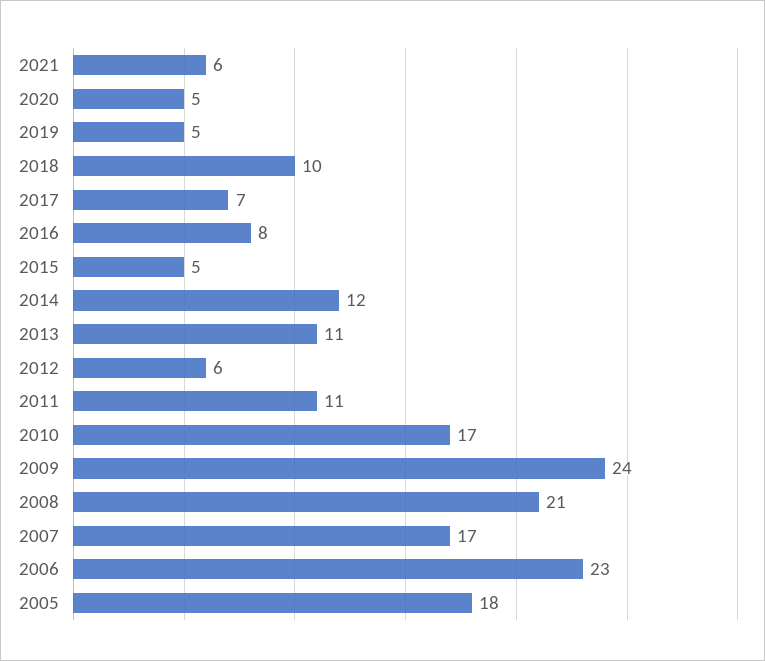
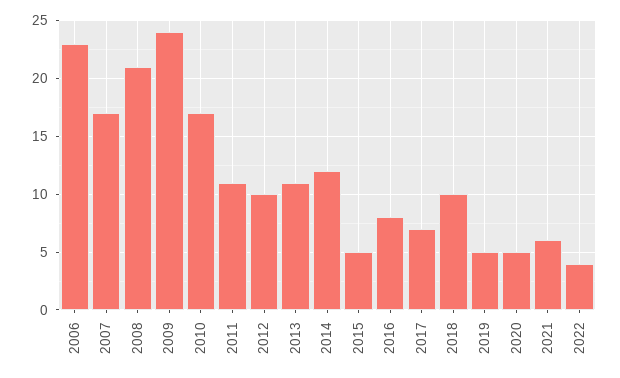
2012: 6 -> 10
2005: 18 -> none
2022: none -> 4

